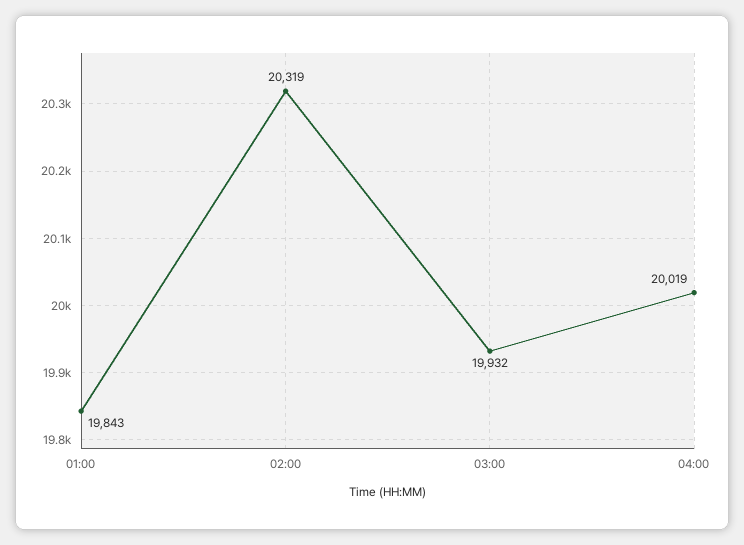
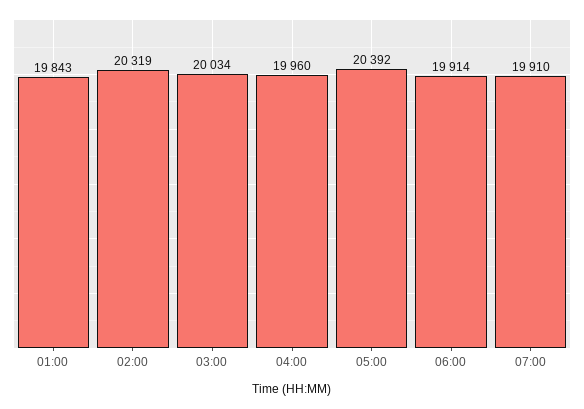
03:00: 19932 -> 20034
04:00: 20019 -> 19960
05:00: none -> 20392
06:00: none -> 19914
07:00: none -> 19910

